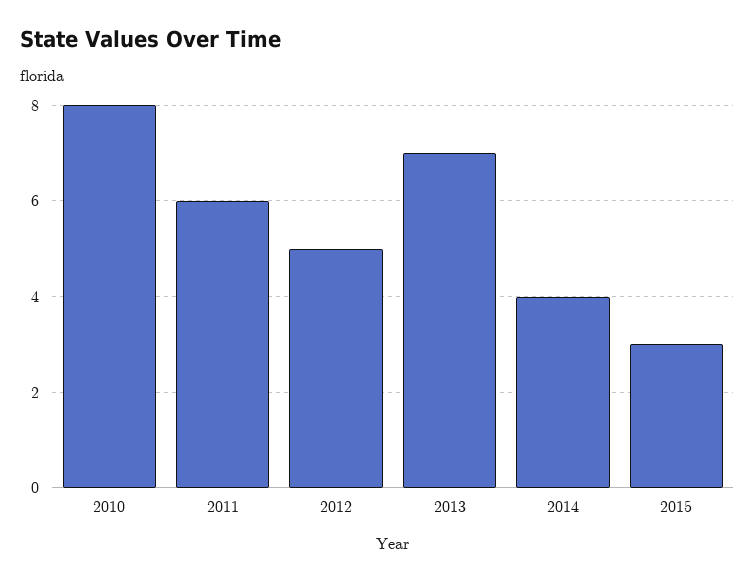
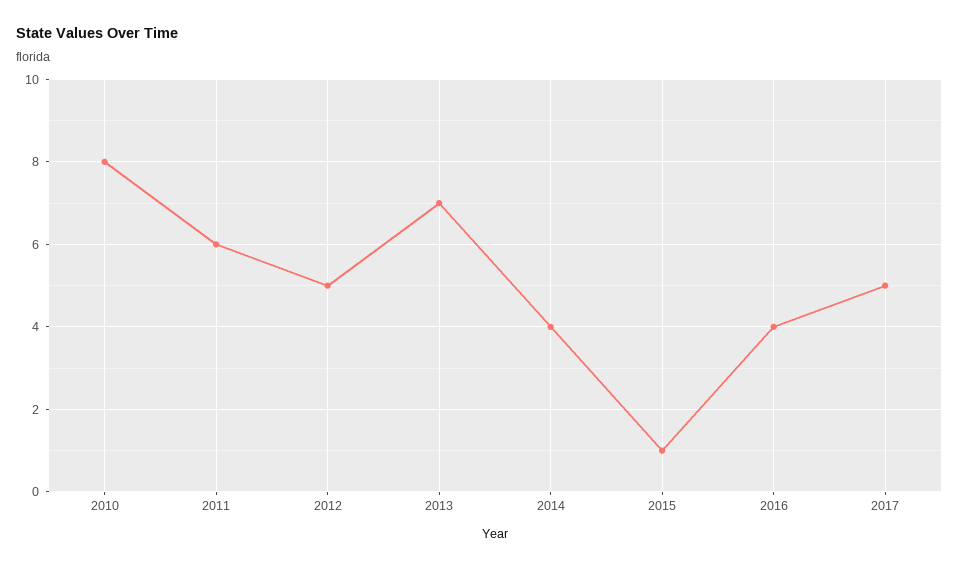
2015: 3 -> 1
2016: none -> 4
2017: none -> 5

